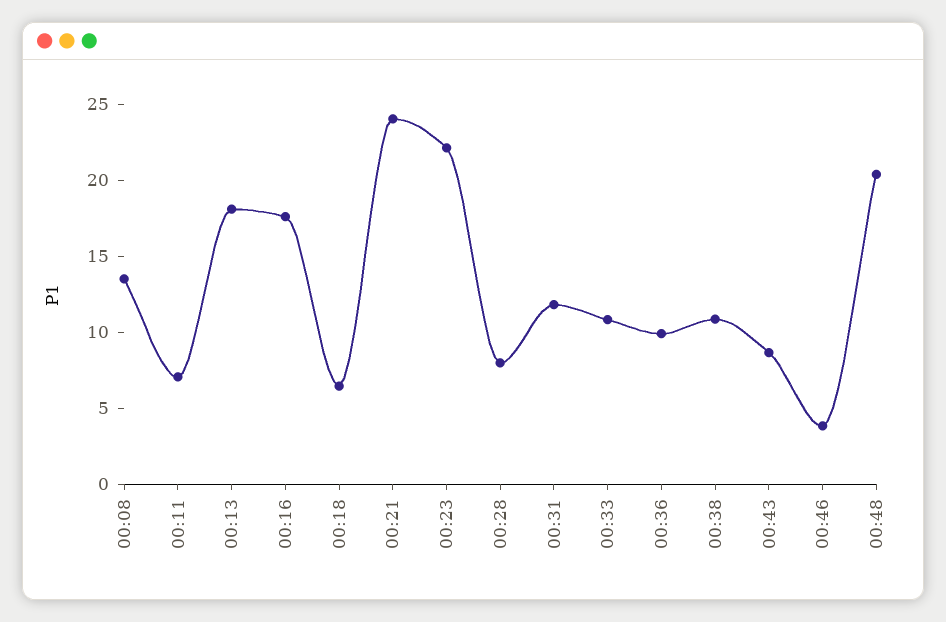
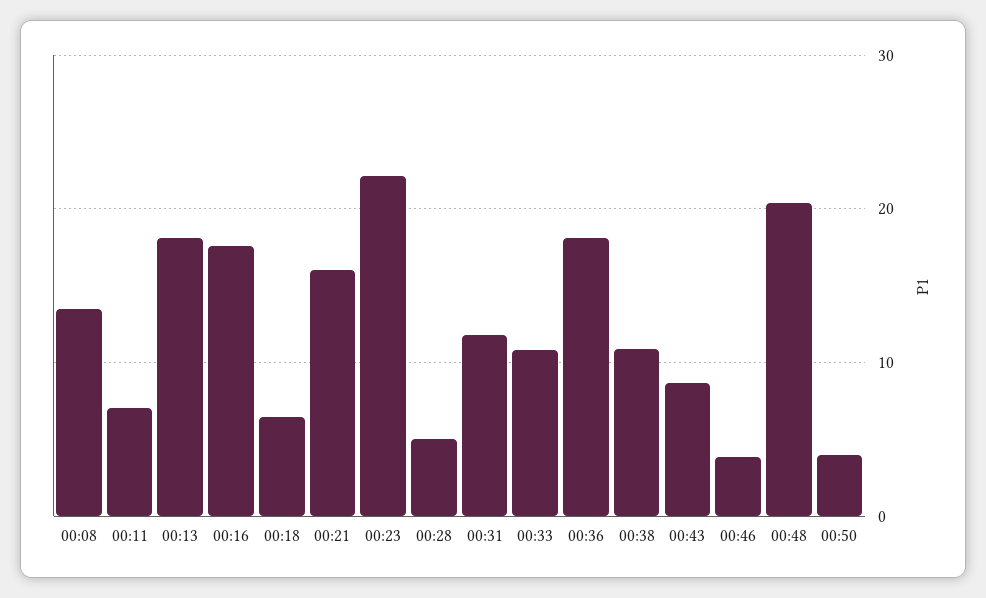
00:21: 24 -> 16
00:28: 8 -> 5
00:36: 10 -> 18
00:50: none -> 4

